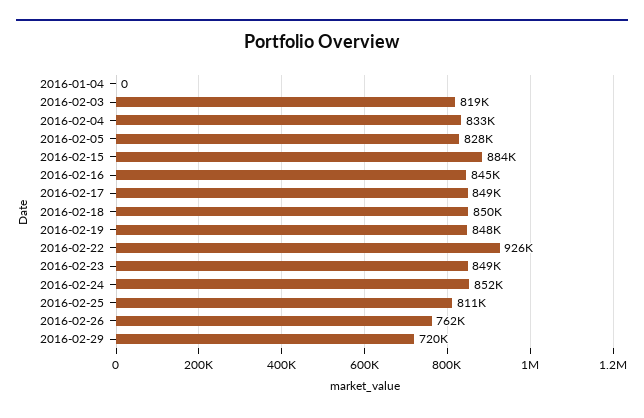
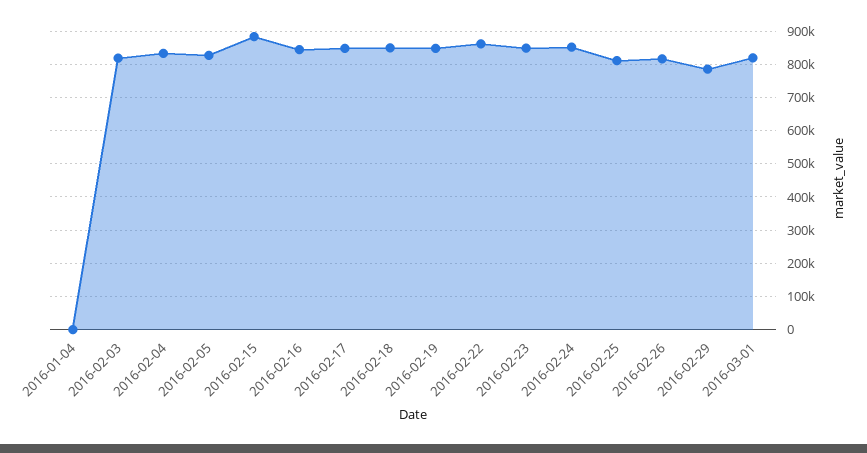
2016-02-22: 926000 -> 860000
2016-02-26: 762000 -> 820000
2016-02-29: 720000 -> 780000
2016-03-01: none -> 820000

